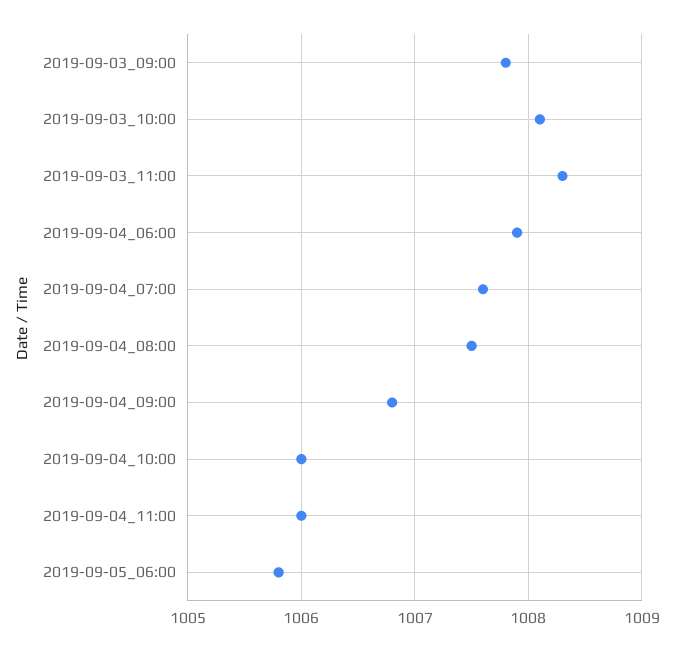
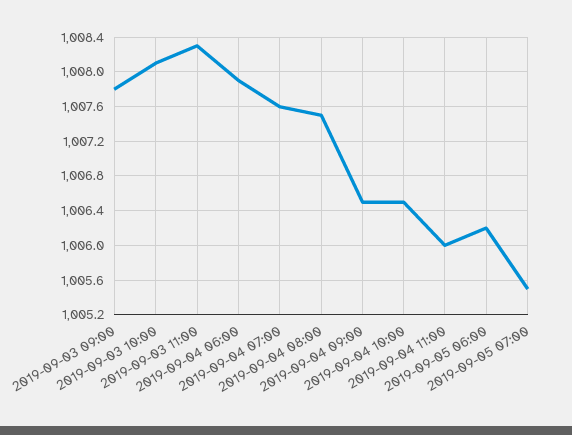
2019-09-04_09:00: 1006.8 -> 1006.5
2019-09-04_10:00: 1006 -> 1006.5
2019-09-05_06:00: 1005.8 -> 1006.2
2019-09-05 07:00: none -> 1005.5

